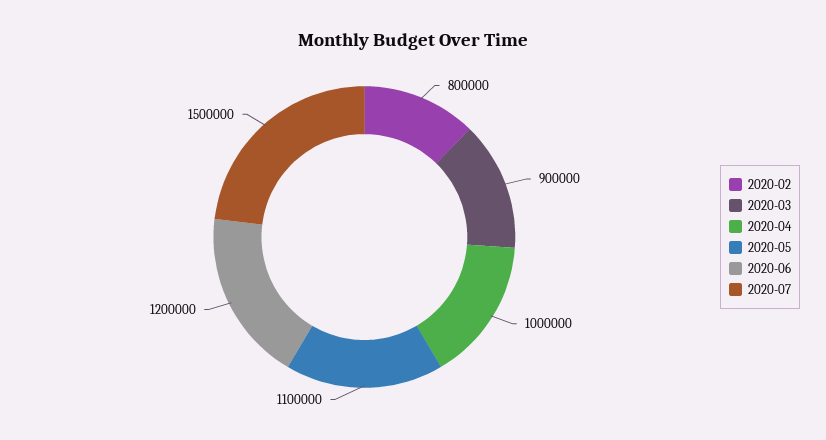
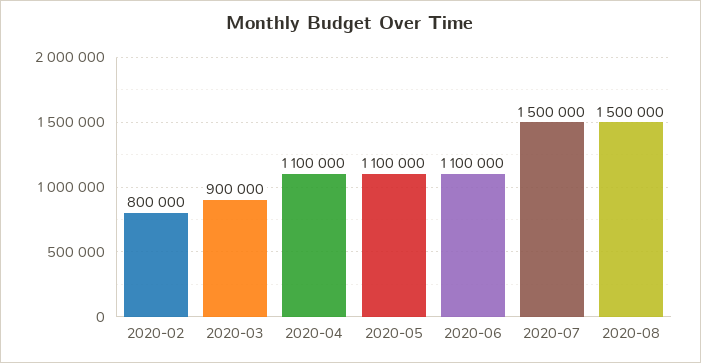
2020-04: 1000000 -> 1100000
2020-06: 1200000 -> 1100000
2020-08: none -> 1500000

